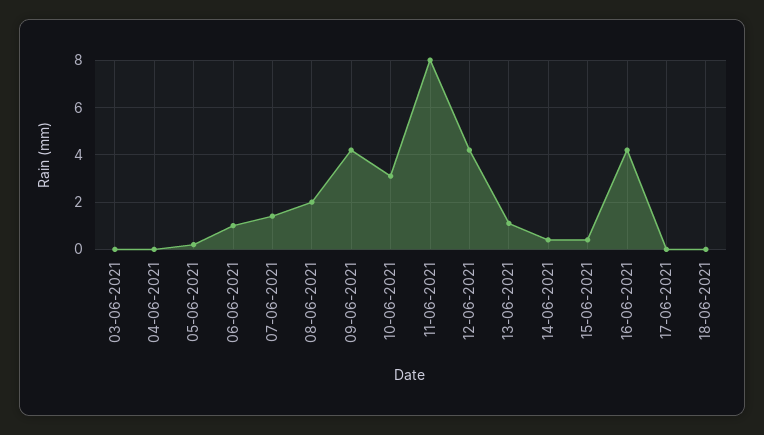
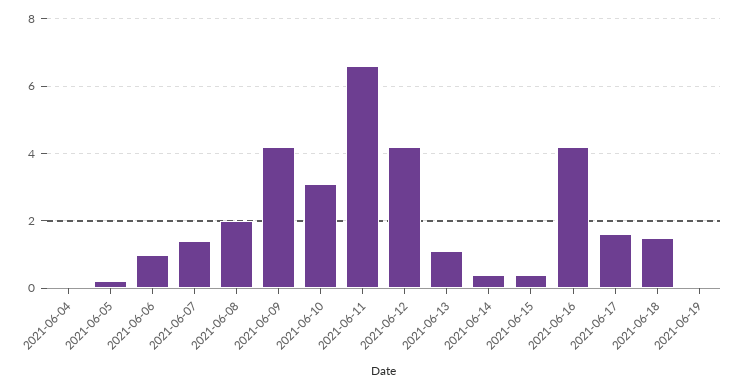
03-06-2021: 0 -> none
11-06-2021: 8 -> 6.5
17-06-2021: 0 -> 1.5
18-06-2021: 0 -> 1.5
2021-06-19: none -> 0

